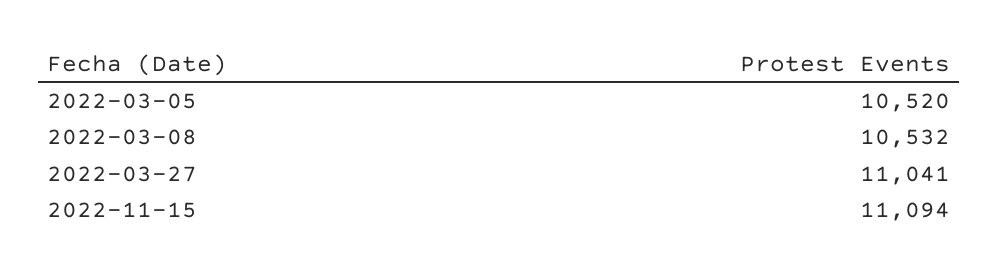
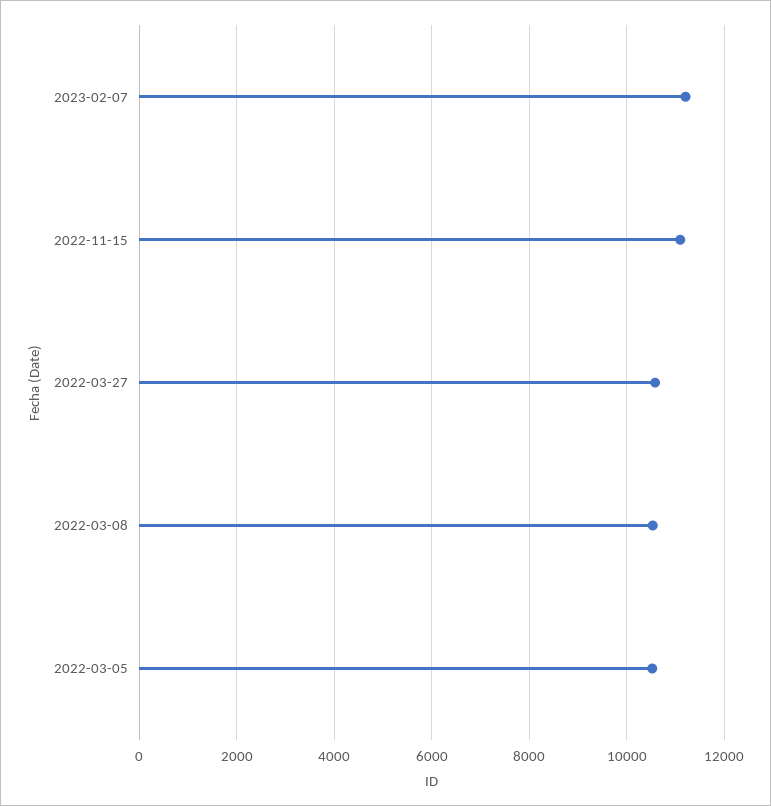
2022-03-27: 11041 -> 10600
2023-02-07: none -> 11200

